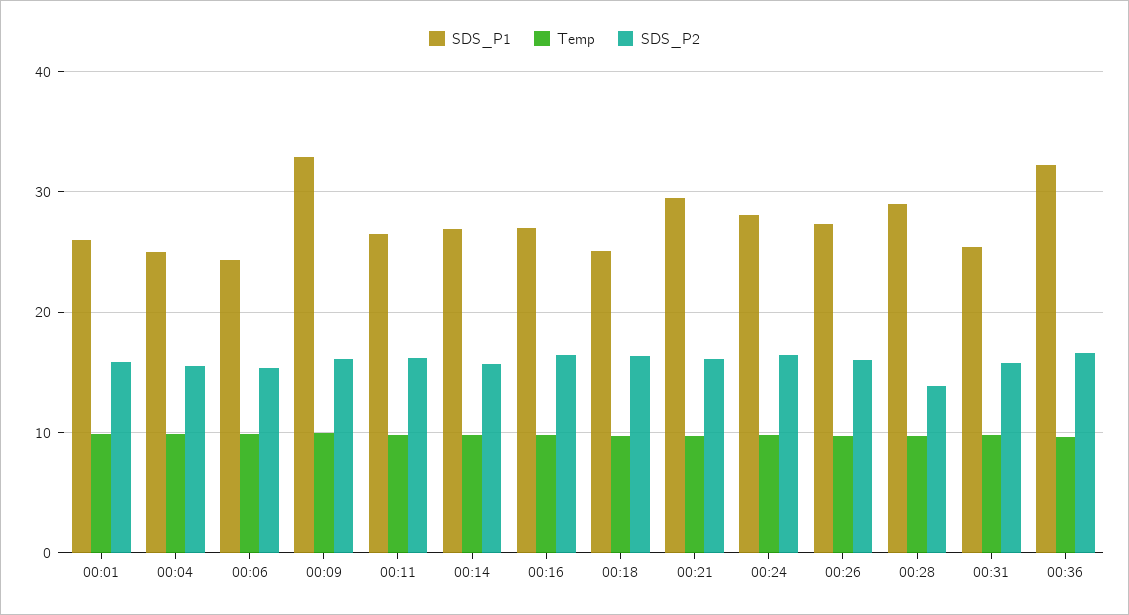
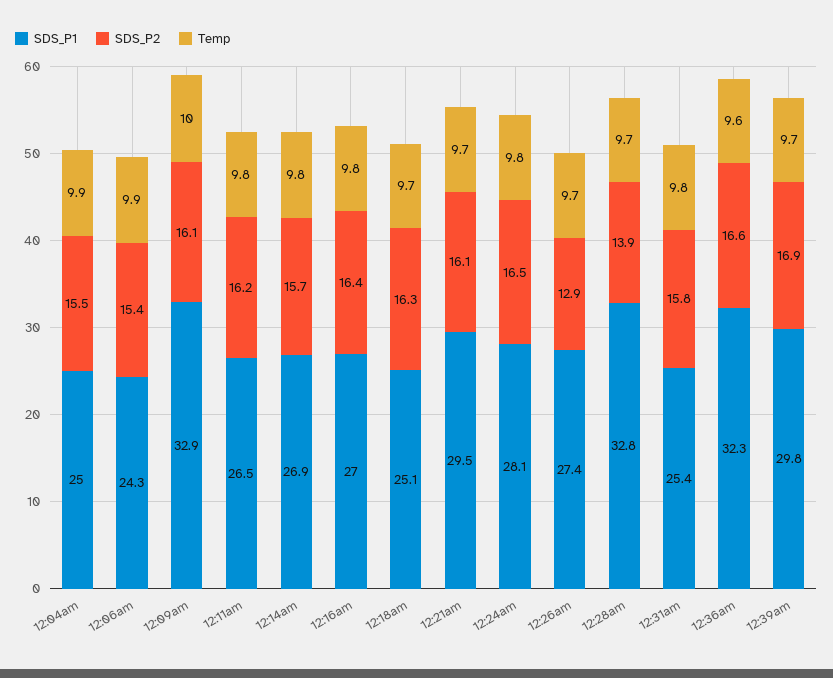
SDS_P1, 00:01: 26 -> none
Temp, 00:01: 10 -> none
SDS_P2, 00:01: 16 -> none
SDS_P2, 00:26: 16 -> 12.9
SDS_P1, 00:28: 29 -> 32.8
SDS_P1, 12:39am: none -> 29.8
SDS_P2, 12:39am: none -> 16.9
Temp, 12:39am: none -> 9.7

